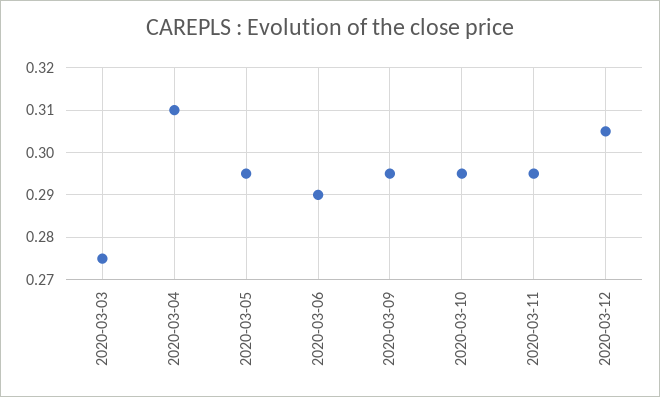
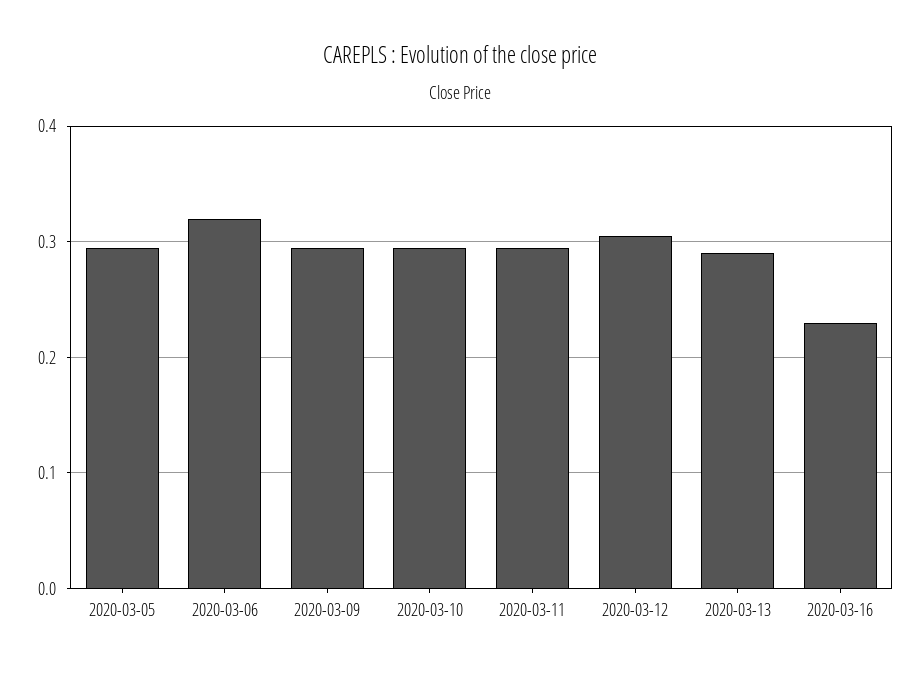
2020-03-03: 0.275 -> none
2020-03-04: 0.31 -> none
2020-03-06: 0.29 -> 0.32
2020-03-13: none -> 0.29
2020-03-16: none -> 0.23

